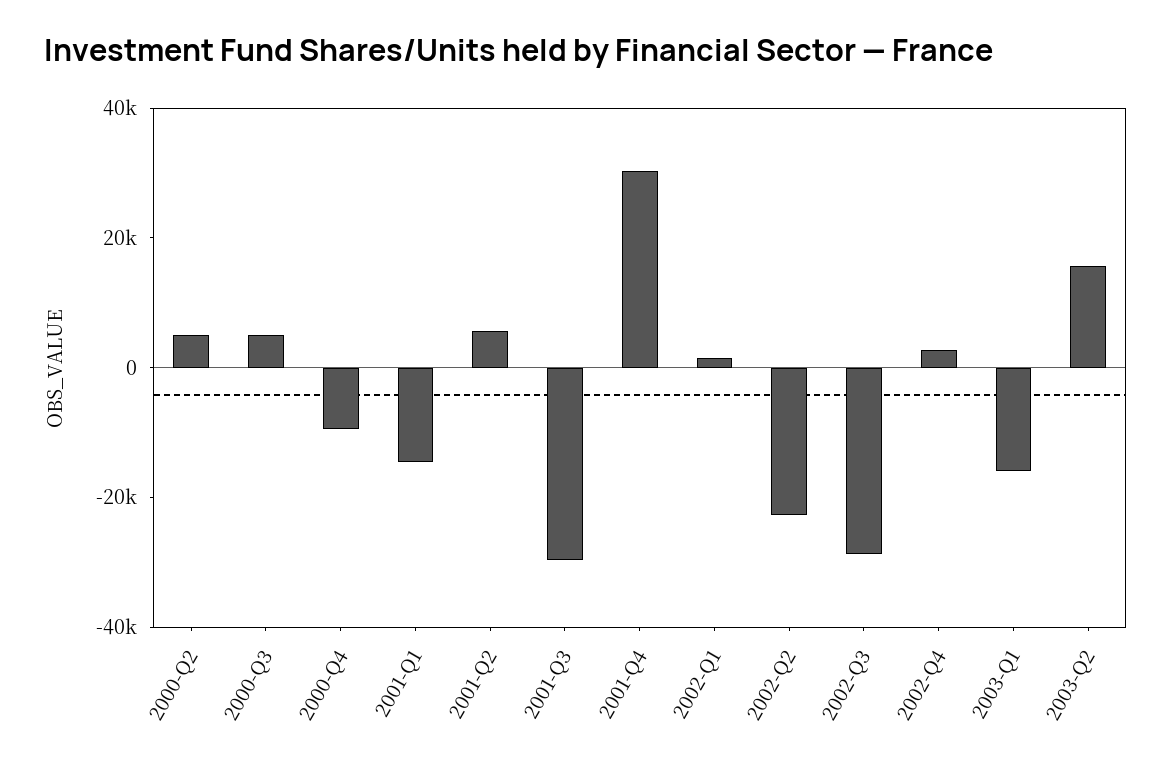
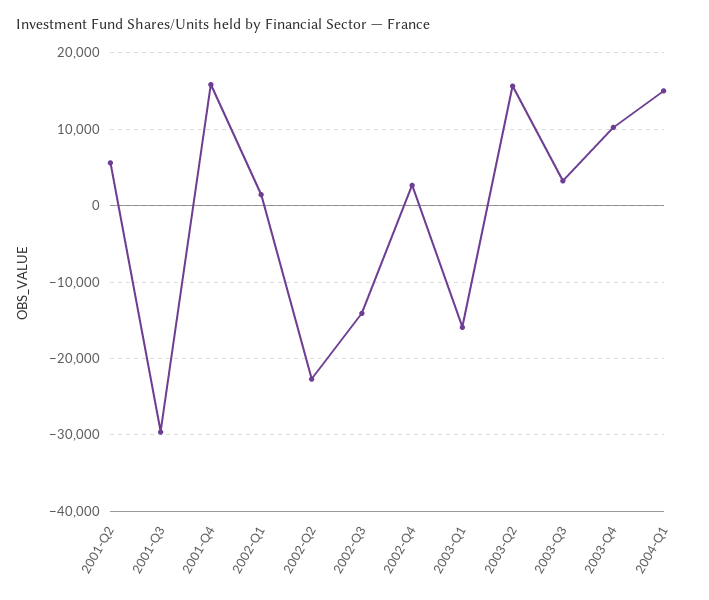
2000-Q2: 5000 -> none
2000-Q3: 5000 -> none
2000-Q4: -10000 -> none
2001-Q1: -15000 -> none
2001-Q4: 30000 -> 16000
2002-Q3: -30000 -> -14000
2003-Q3: none -> 3000
2003-Q4: none -> 10000
2004-Q1: none -> 15000

